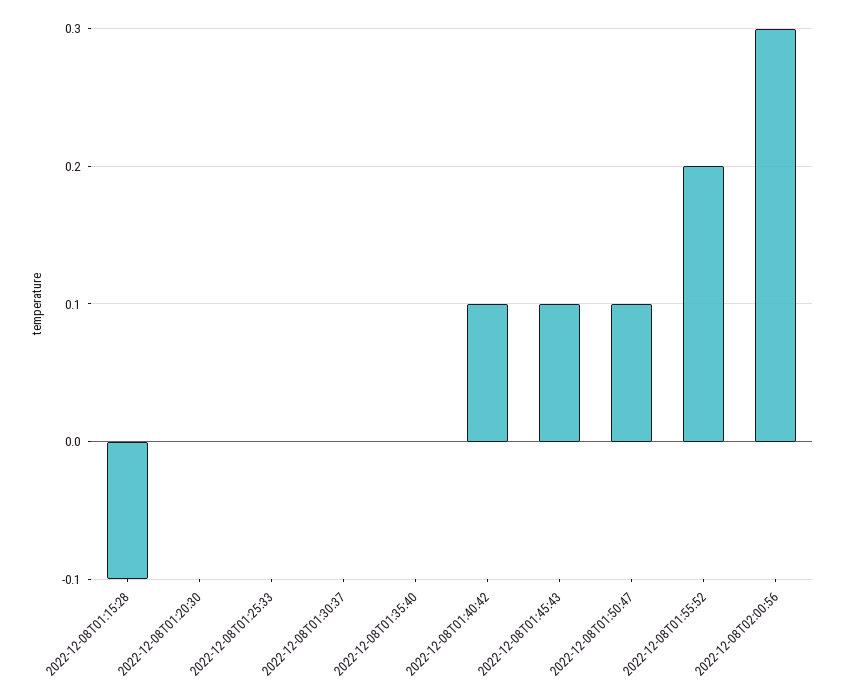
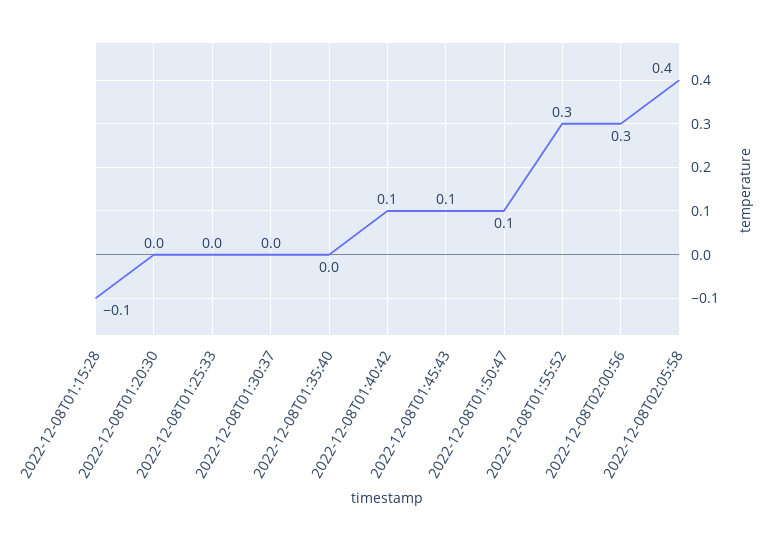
2022-12-08T01:55:52: 0.2 -> 0.3
2022-12-08T02:05:58: none -> 0.4

